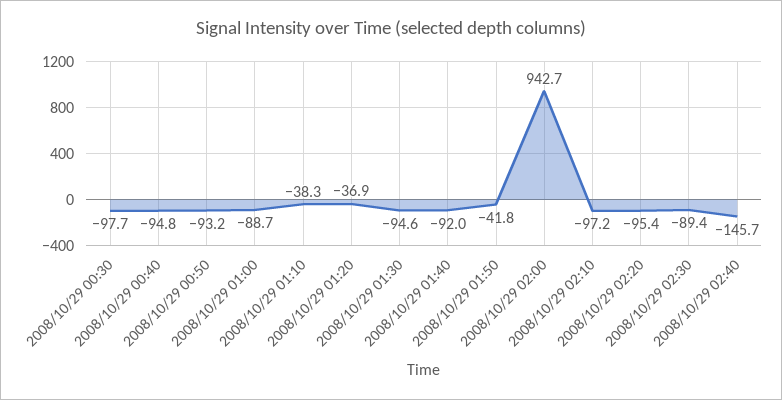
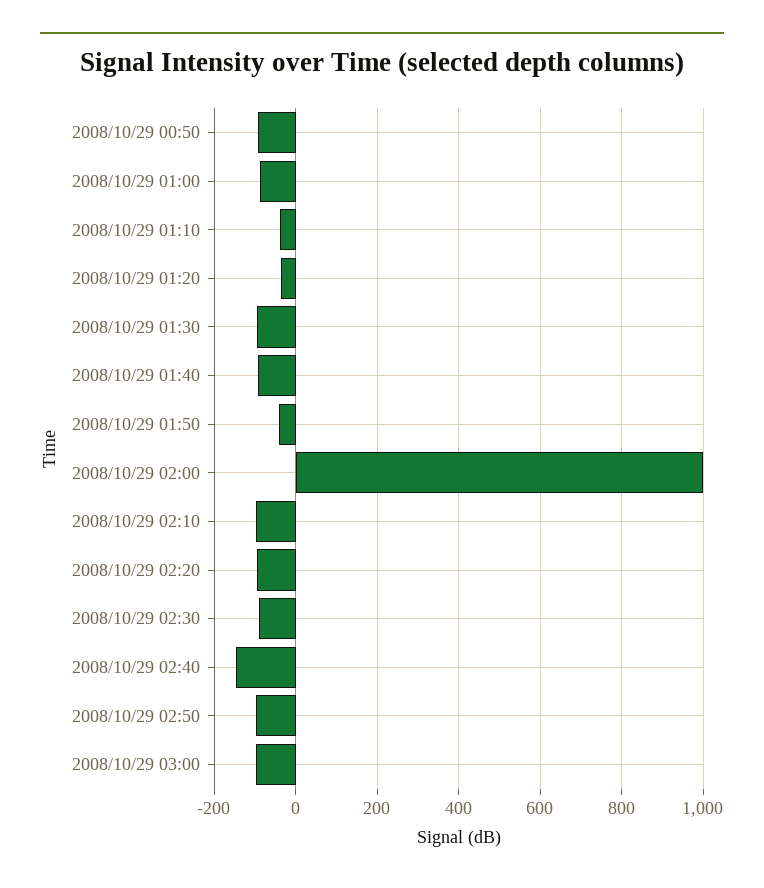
2008/10/29 00:30: -97.7 -> none
2008/10/29 00:40: -94.8 -> none
2008/10/29 02:00: 942.7 -> 1000
2008/10/29 02:50: none -> -100
2008/10/29 03:00: none -> -100

